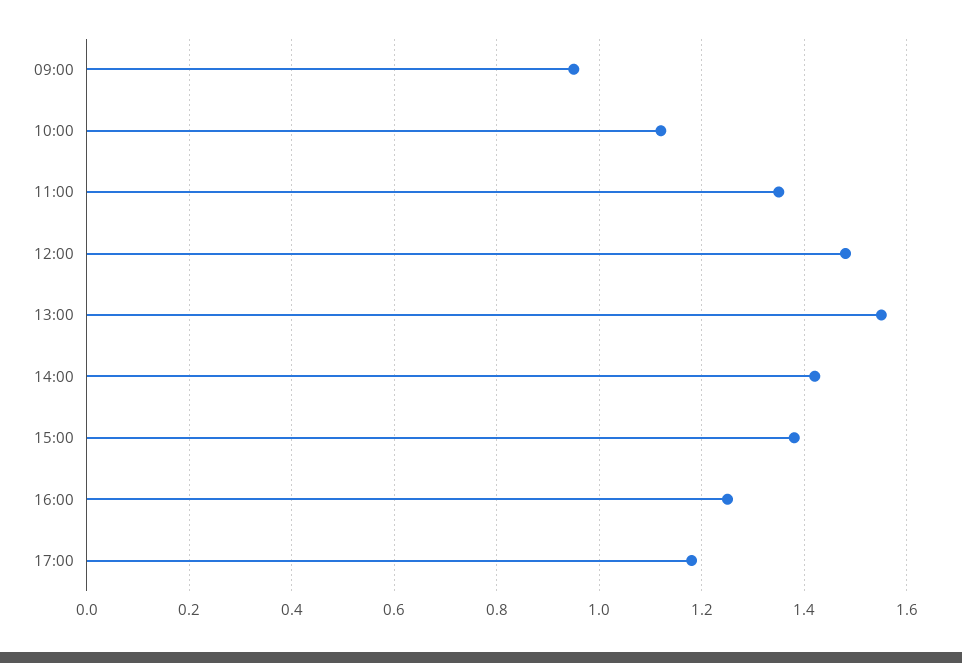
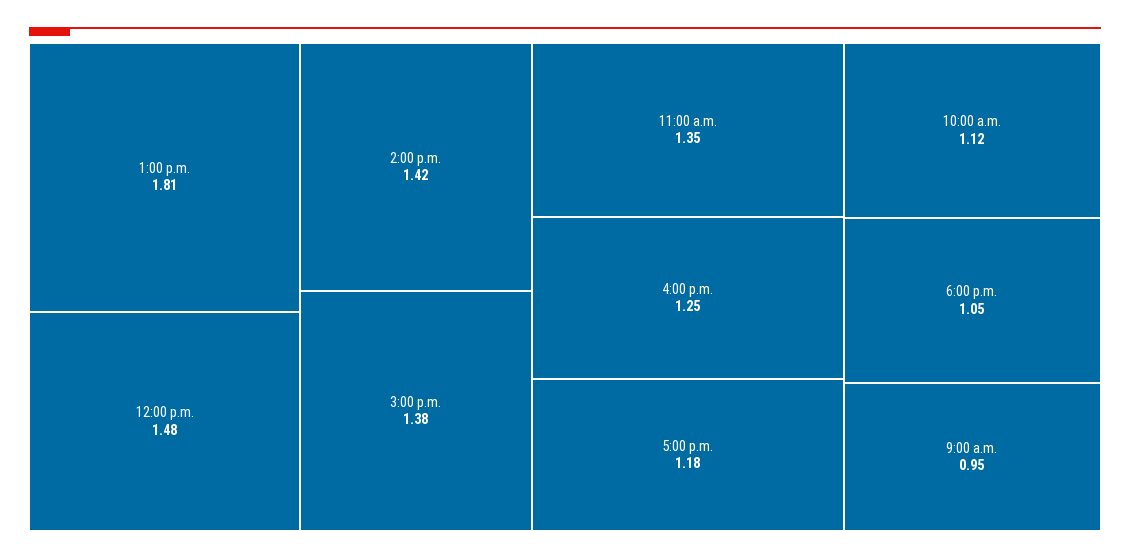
13:00: 1.55 -> 1.81
6:00 p.m.: none -> 1.05

